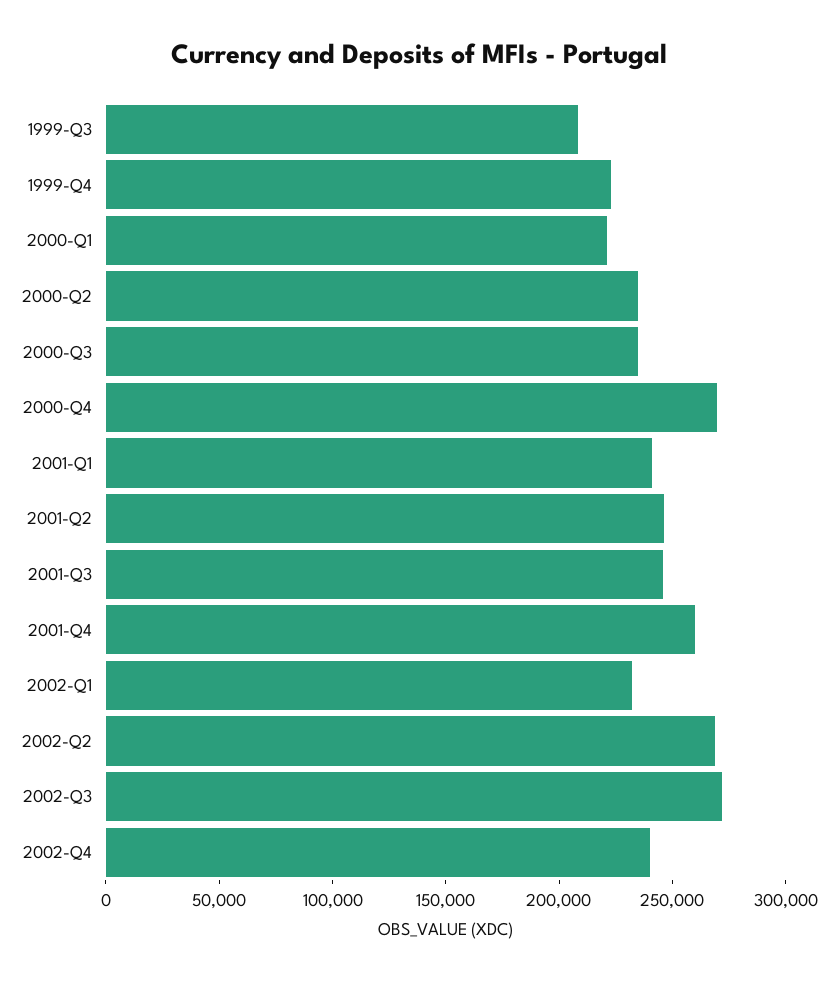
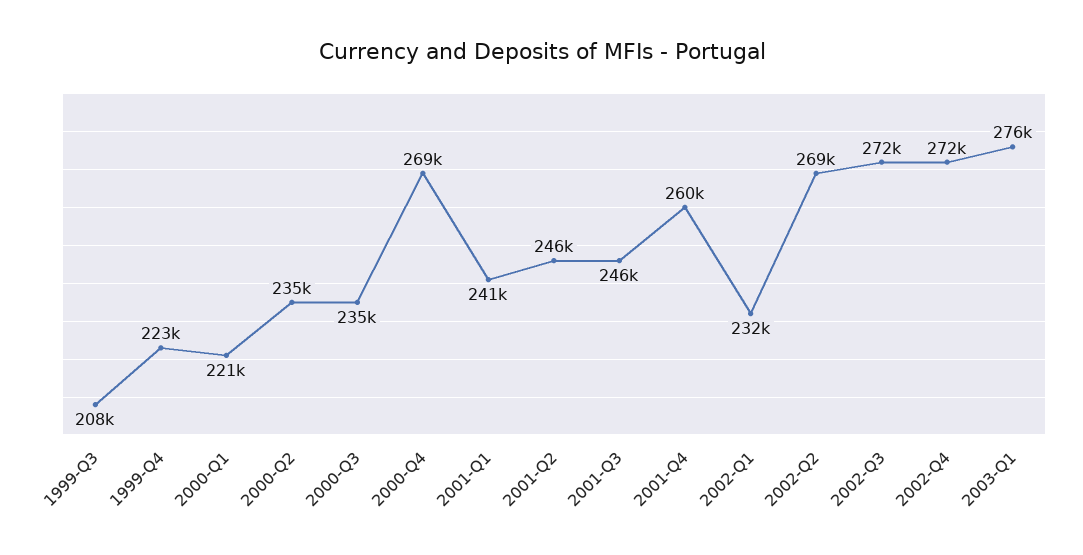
2002-Q4: 240000 -> 272000
2003-Q1: none -> 276000

